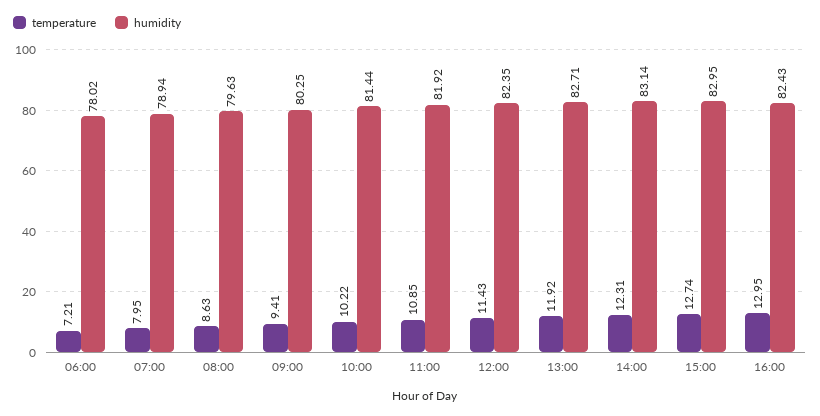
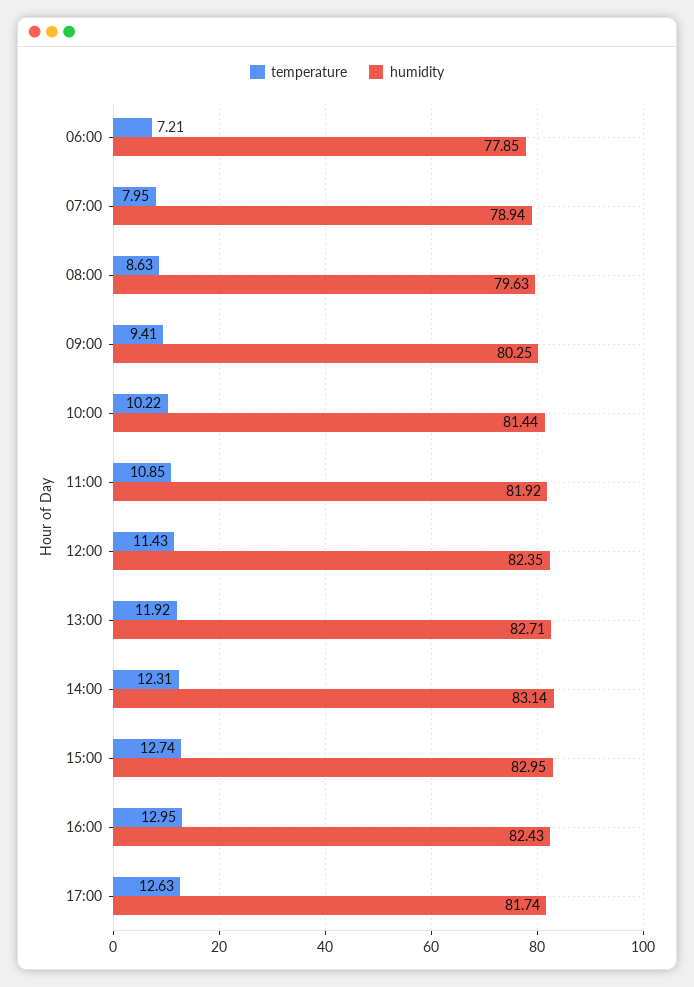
humidity, 06:00: 78.02 -> 77.85
temperature, 17:00: none -> 12.63
humidity, 17:00: none -> 81.74

